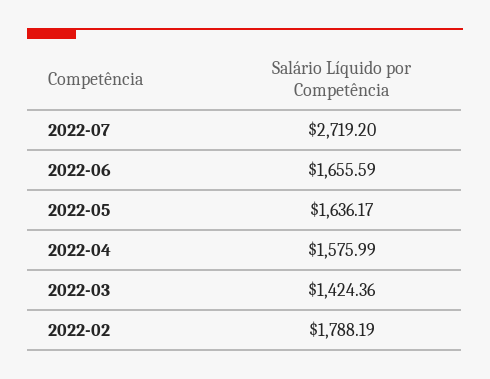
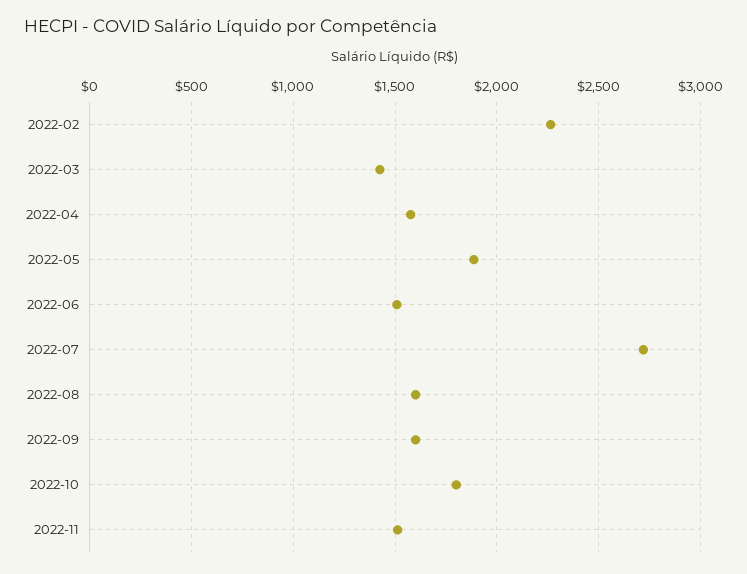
2022-06: 1655.59 -> 1500
2022-05: 1636.17 -> 1900
2022-02: 1788.19 -> 2250
2022-08: none -> 1600
2022-09: none -> 1600
2022-10: none -> 1800
2022-11: none -> 1500

